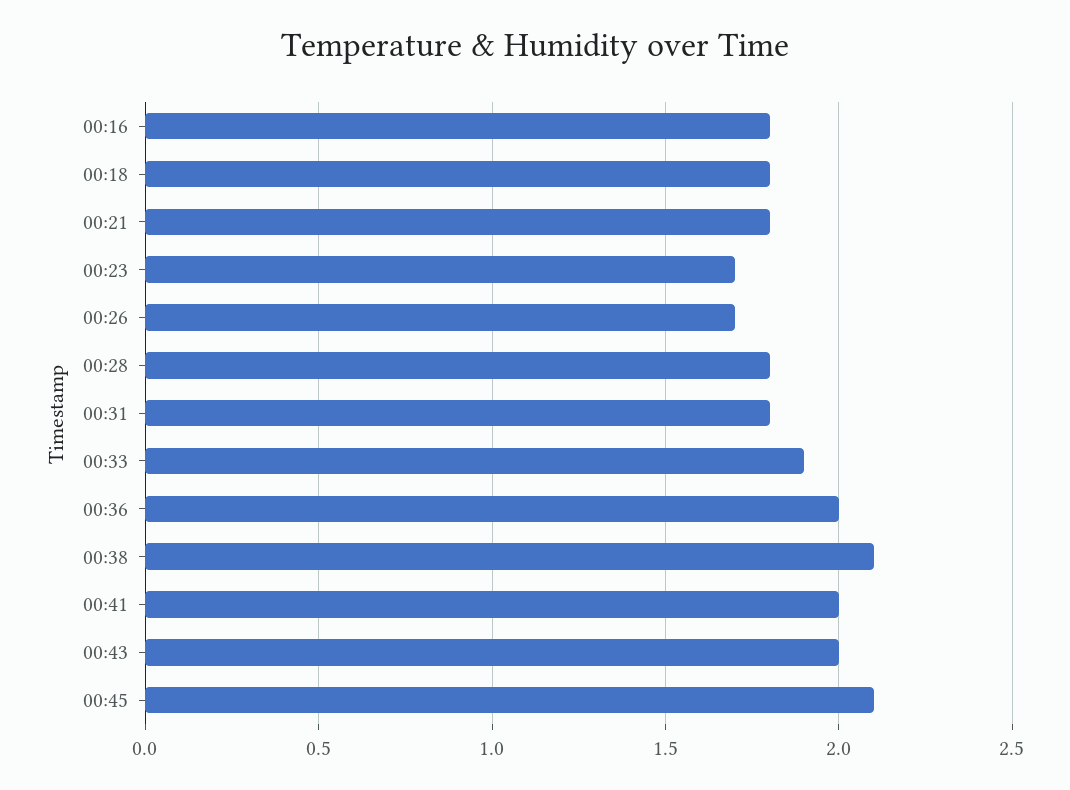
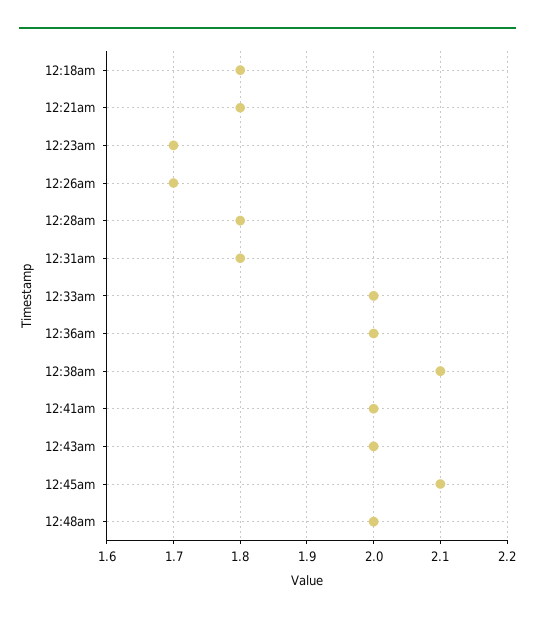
00:16: 1.8 -> none
00:33: 1.9 -> 2
12:48am: none -> 2

